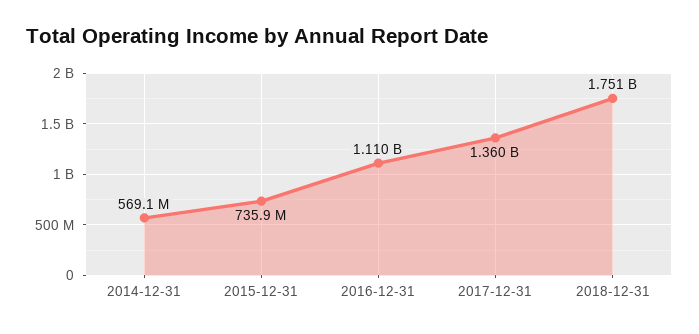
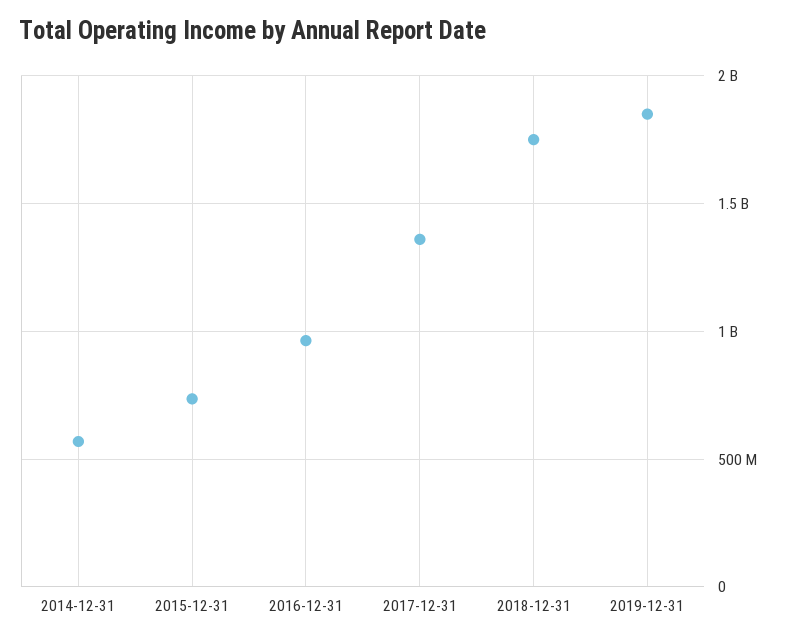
2016-12-31: 1110000000 -> 950000000
2019-12-31: none -> 1850000000

